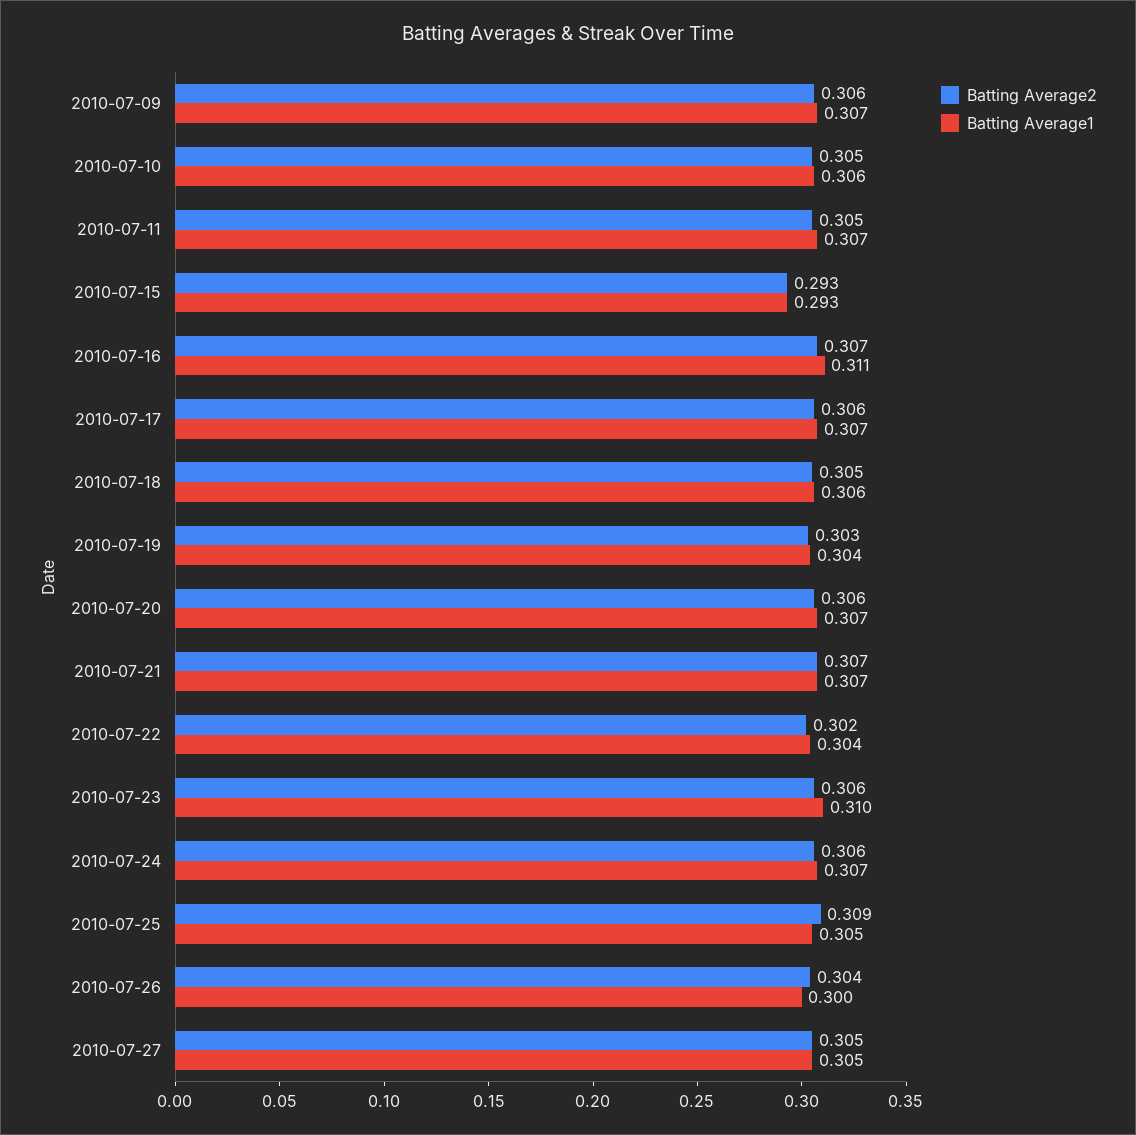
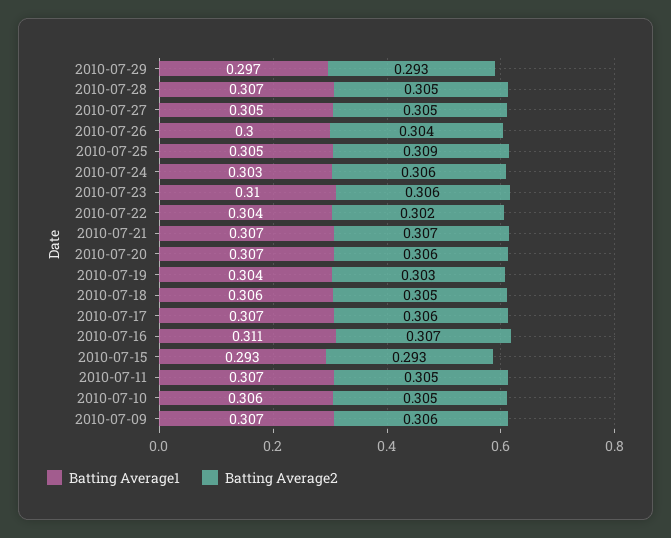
Batting Average1, 2010-07-24: 0.307 -> 0.303
Batting Average1, 2010-07-29: none -> 0.297
Batting Average2, 2010-07-29: none -> 0.293
Batting Average1, 2010-07-28: none -> 0.307
Batting Average2, 2010-07-28: none -> 0.305

